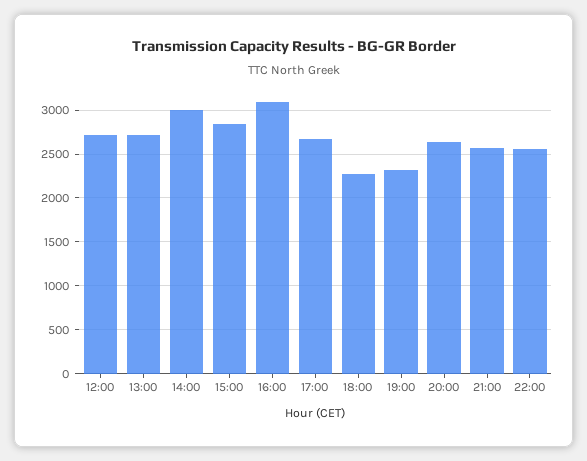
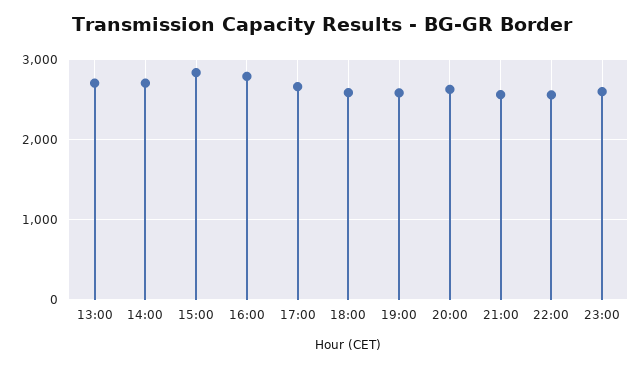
12:00: 2700 -> none
14:00: 3000 -> 2700
16:00: 3100 -> 2800
18:00: 2300 -> 2600
19:00: 2300 -> 2600
23:00: none -> 2600

